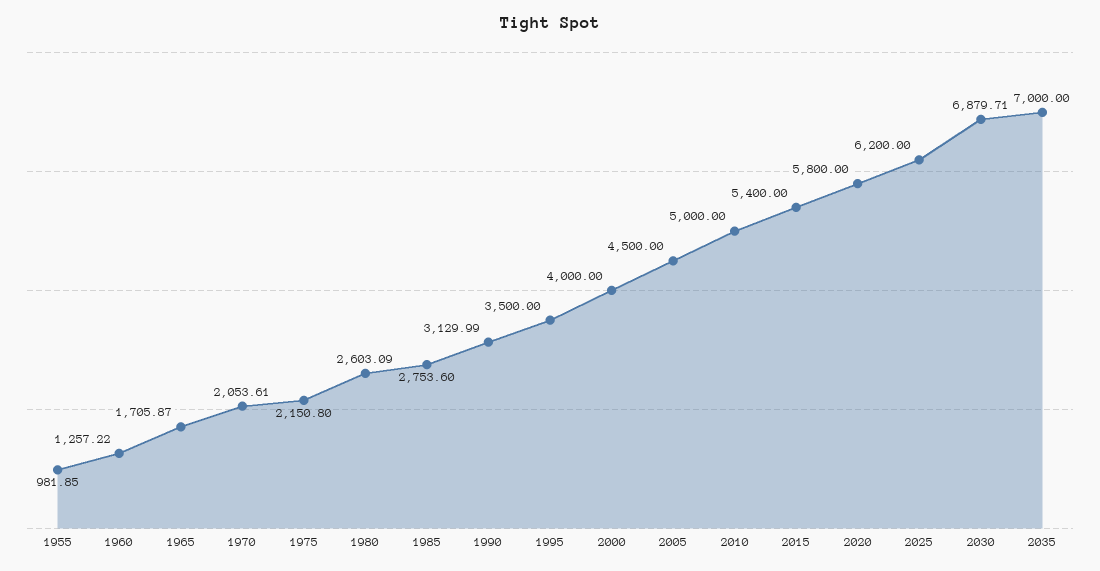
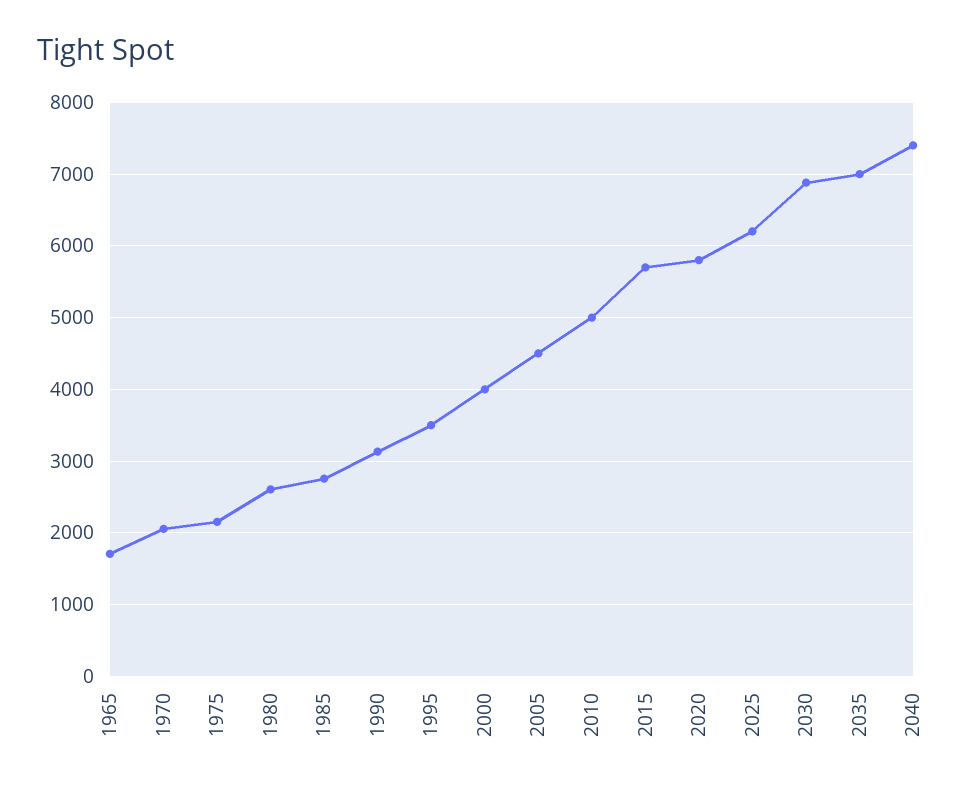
1955: 981.85 -> none
1960: 1257.22 -> none
2015: 5400 -> 5700
2040: none -> 7400

